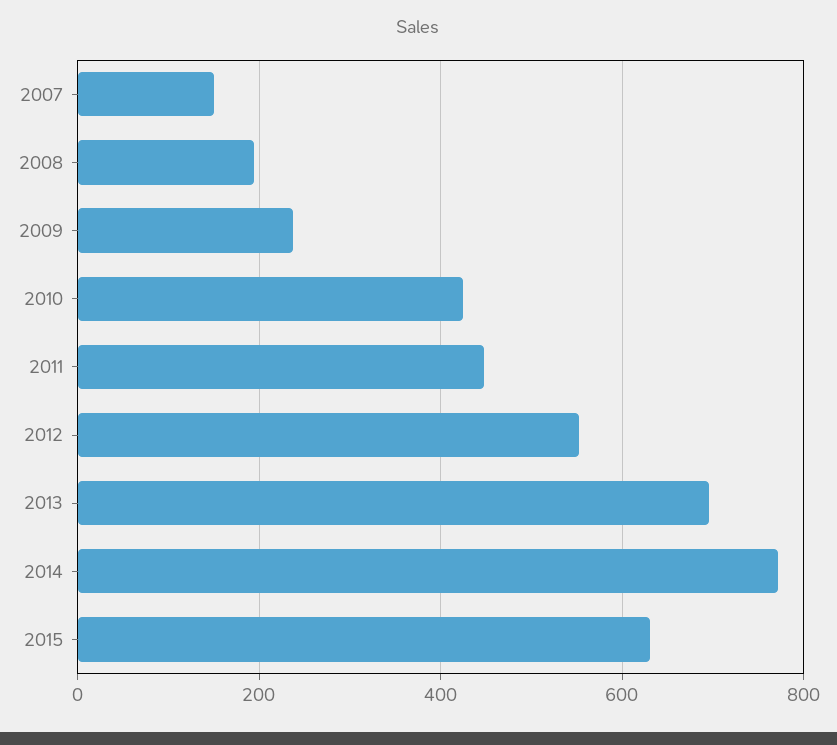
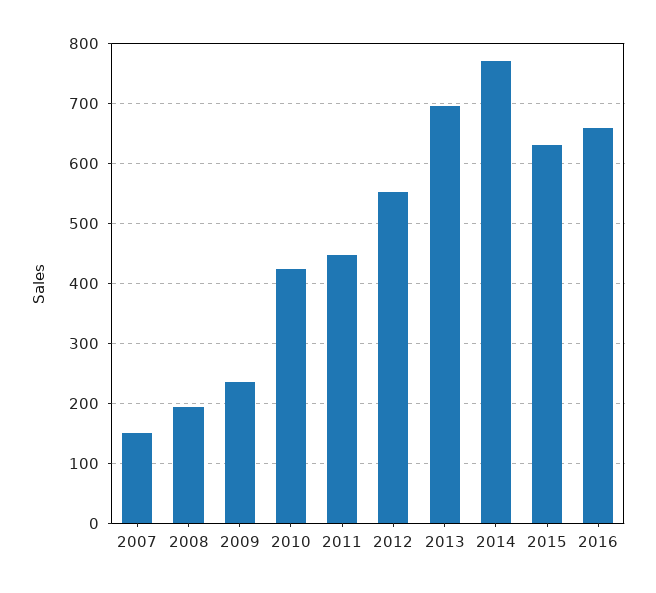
2016: none -> 660

